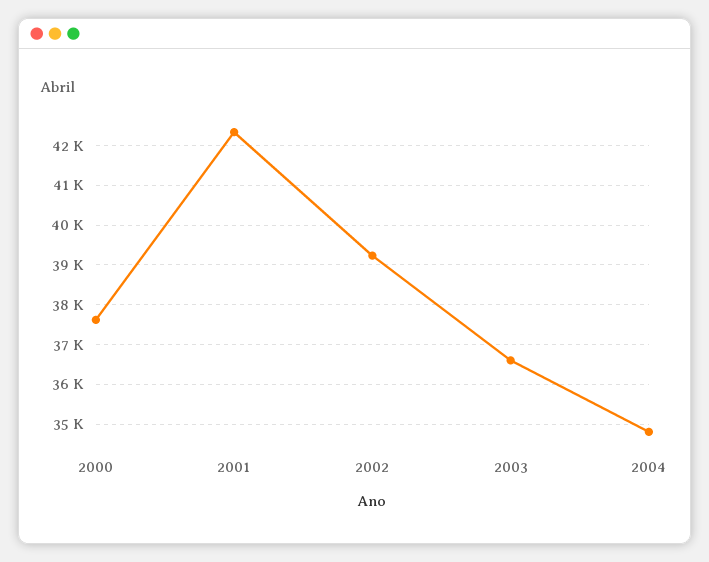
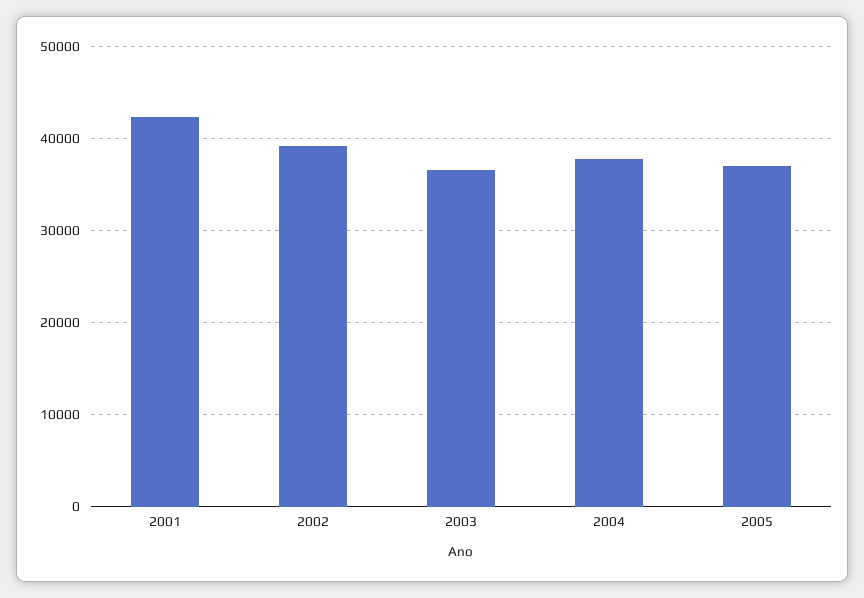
2000: 37600 -> none
2004: 34800 -> 38000
2005: none -> 37000

